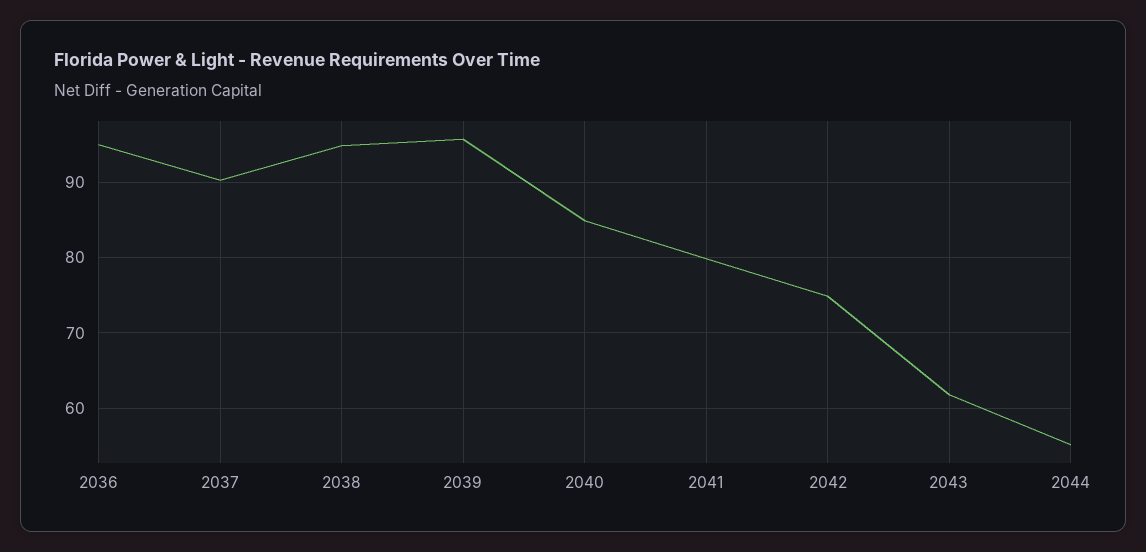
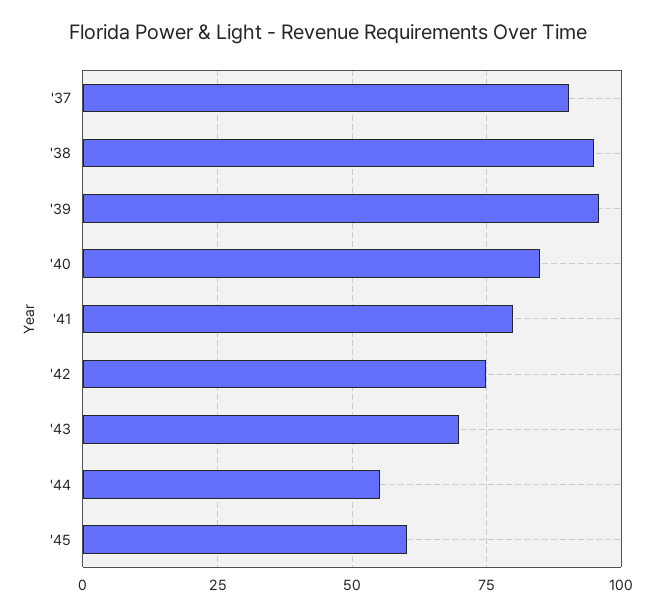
2036: 95 -> none
2043: 62 -> 70
'45: none -> 60

